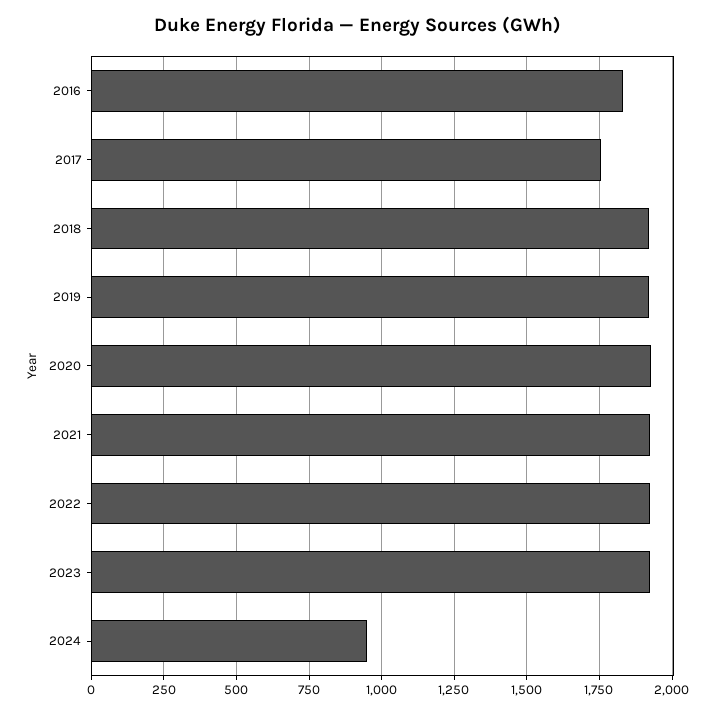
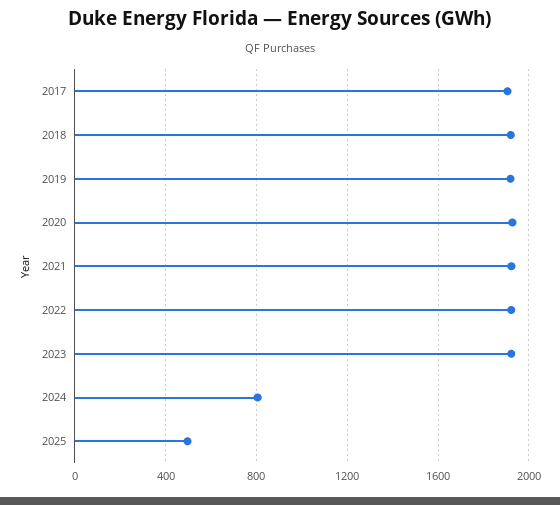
2016: 1825 -> none
2017: 1750 -> 1900
2024: 950 -> 800
2025: none -> 500

